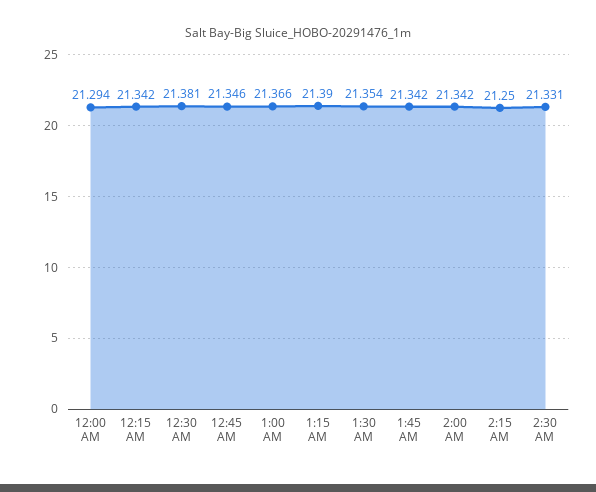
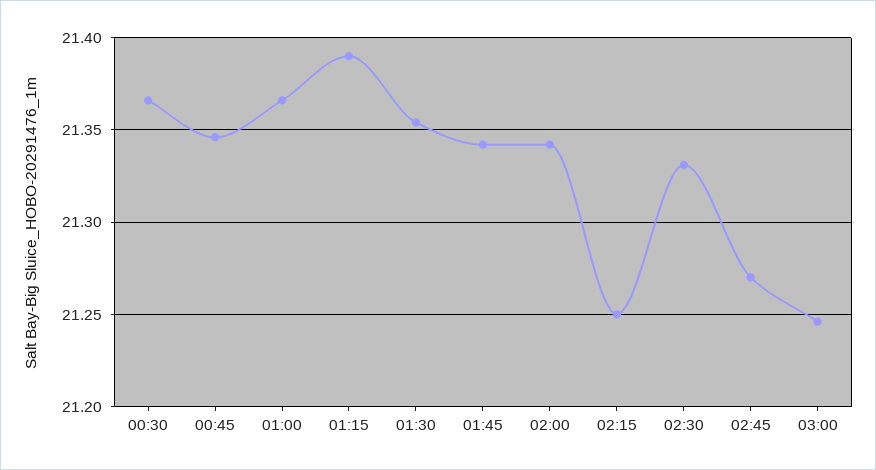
12:00 AM: 21.294 -> none
12:15 AM: 21.342 -> none
12:30 AM: 21.381 -> 21.365
02:45: none -> 21.27
03:00: none -> 21.245

